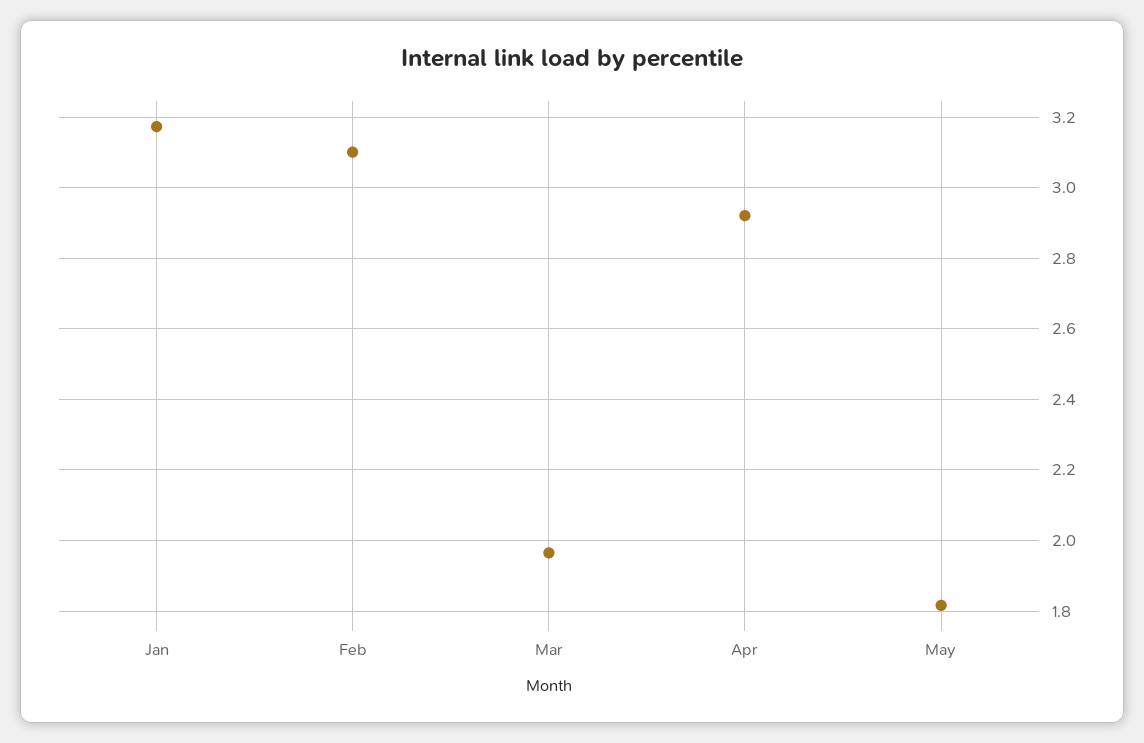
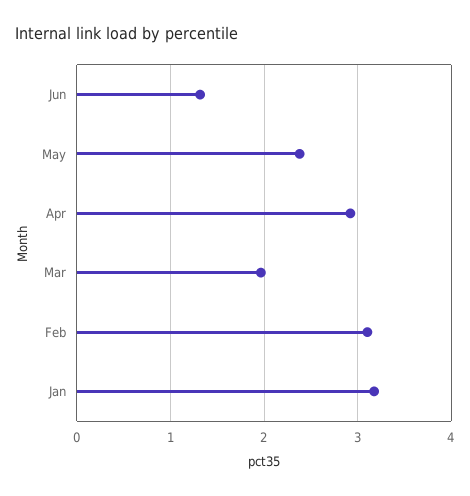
May: 1.82 -> 2.4
Jun: none -> 1.3

